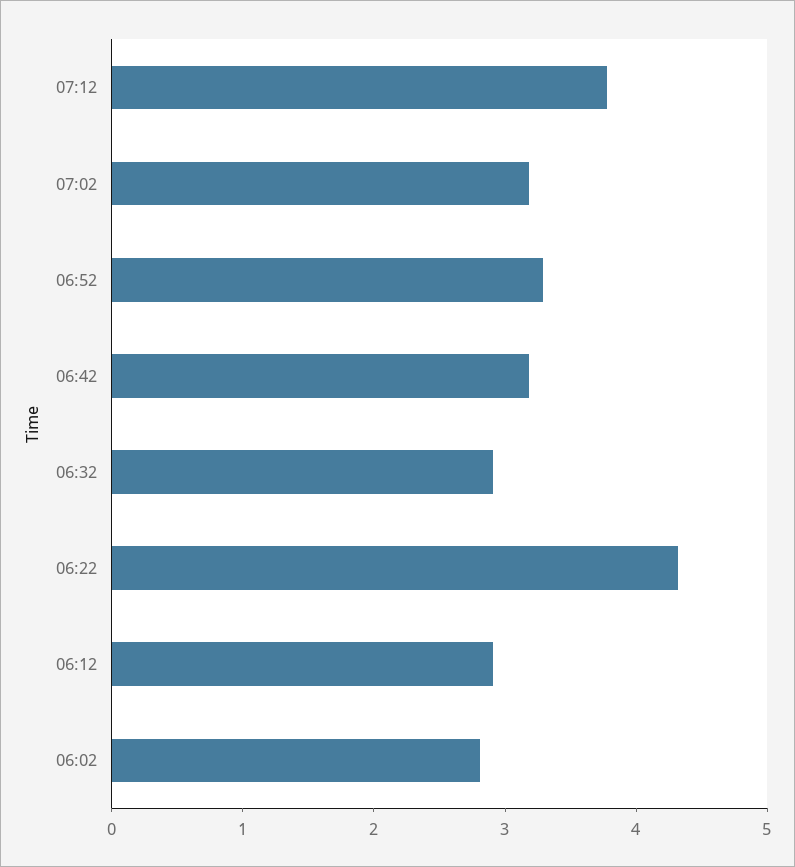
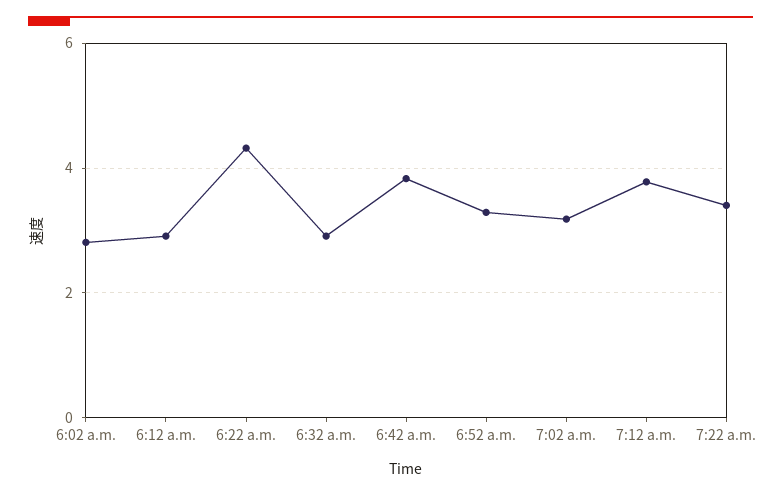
06:42: 3.2 -> 3.8
7:22 a.m.: none -> 3.4

